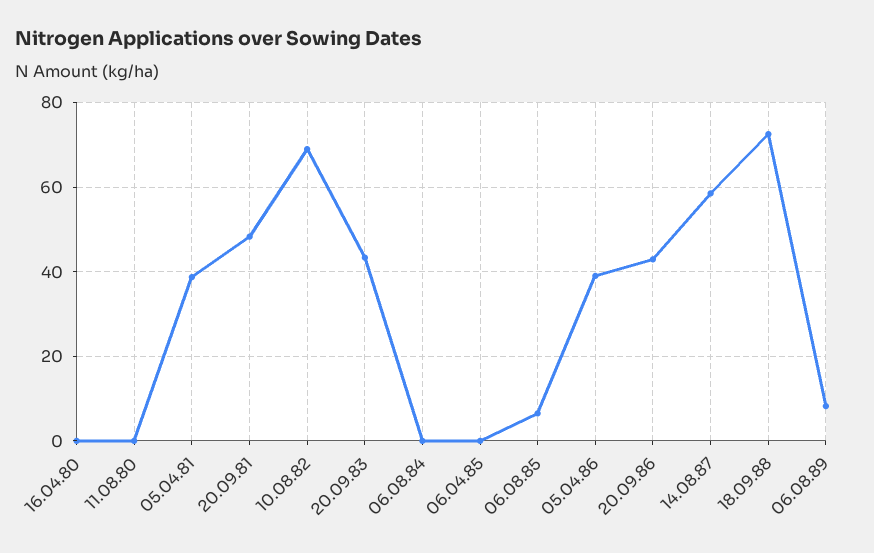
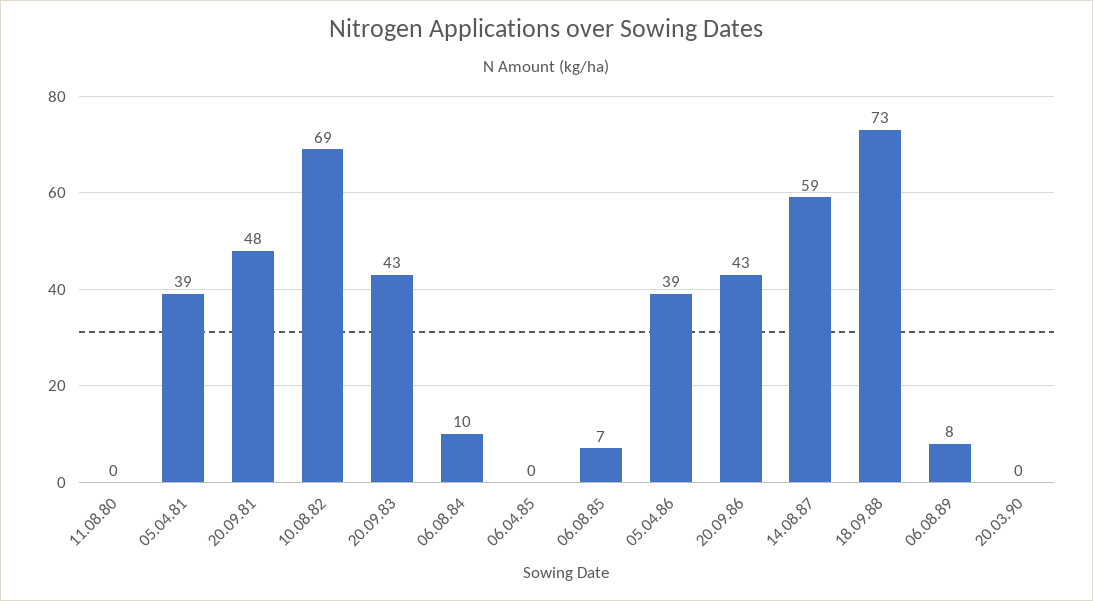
16.04.80: 0 -> none
06.08.84: 0 -> 10
20.03.90: none -> 0

